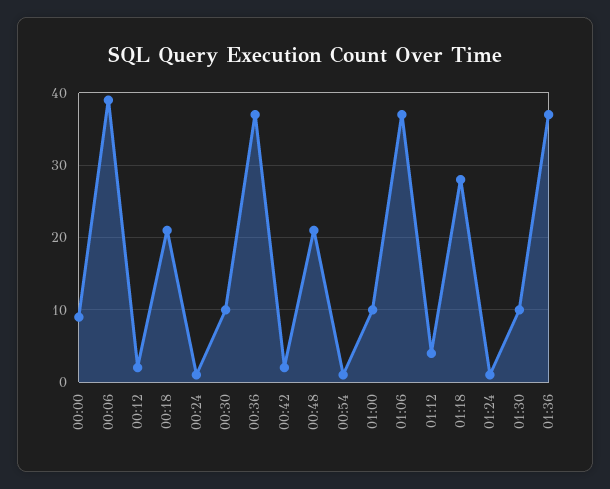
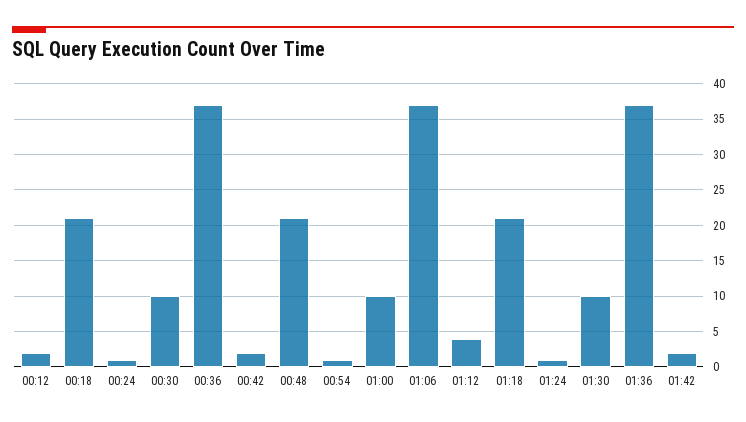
00:00: 9 -> none
00:06: 39 -> none
01:18: 28 -> 21
01:42: none -> 2

